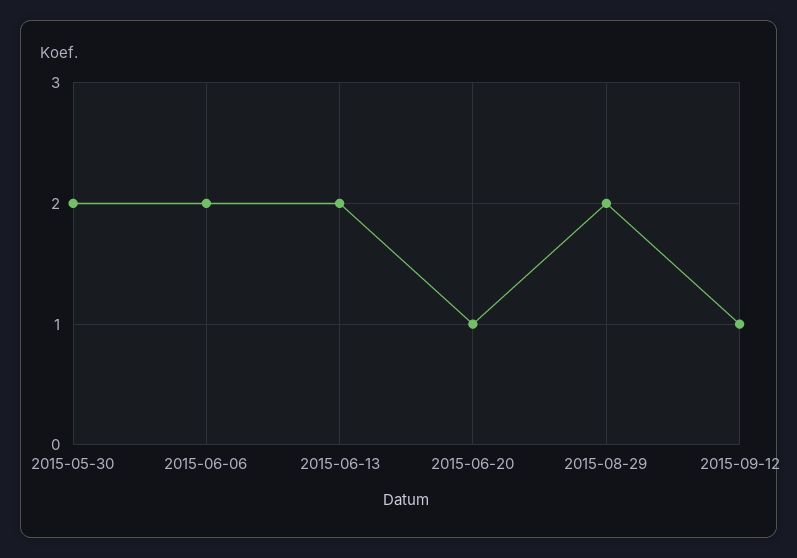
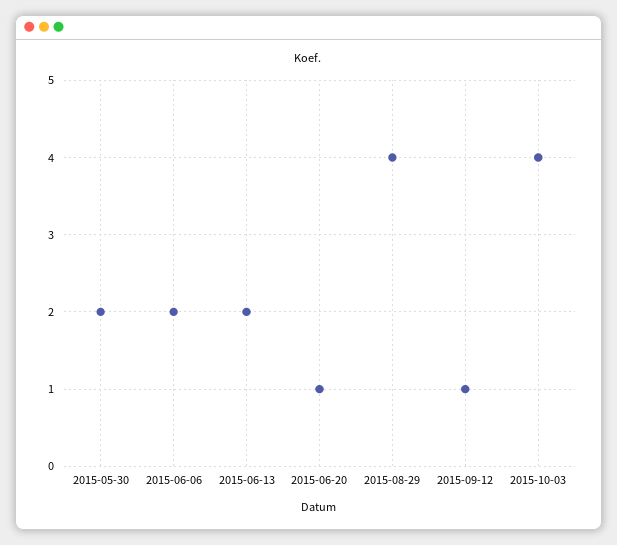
2015-08-29: 2 -> 4
2015-10-03: none -> 4

